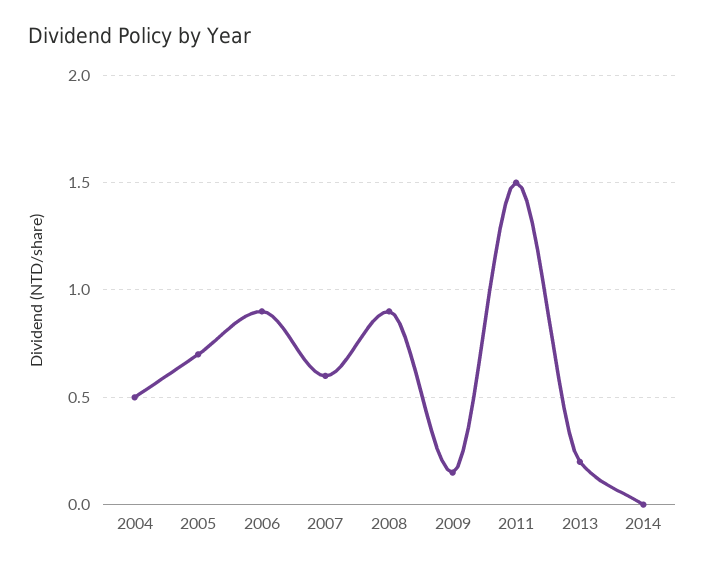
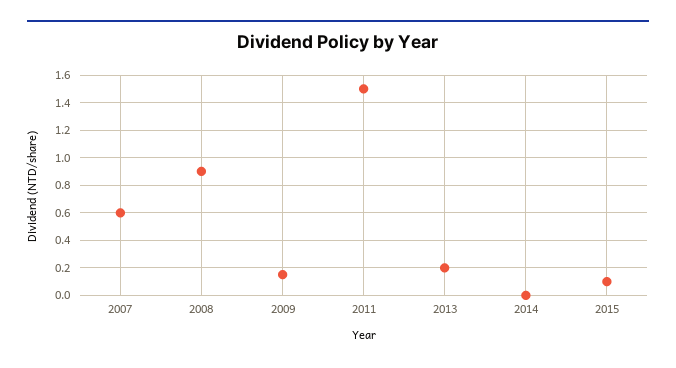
2004: 0.5 -> none
2005: 0.7 -> none
2006: 0.9 -> none
2015: none -> 0.1

